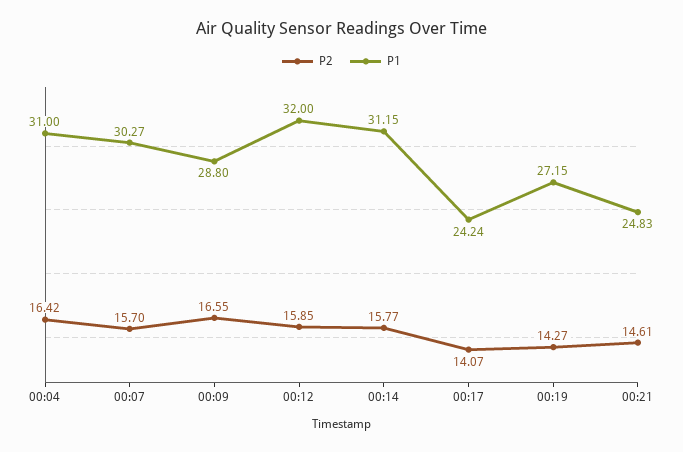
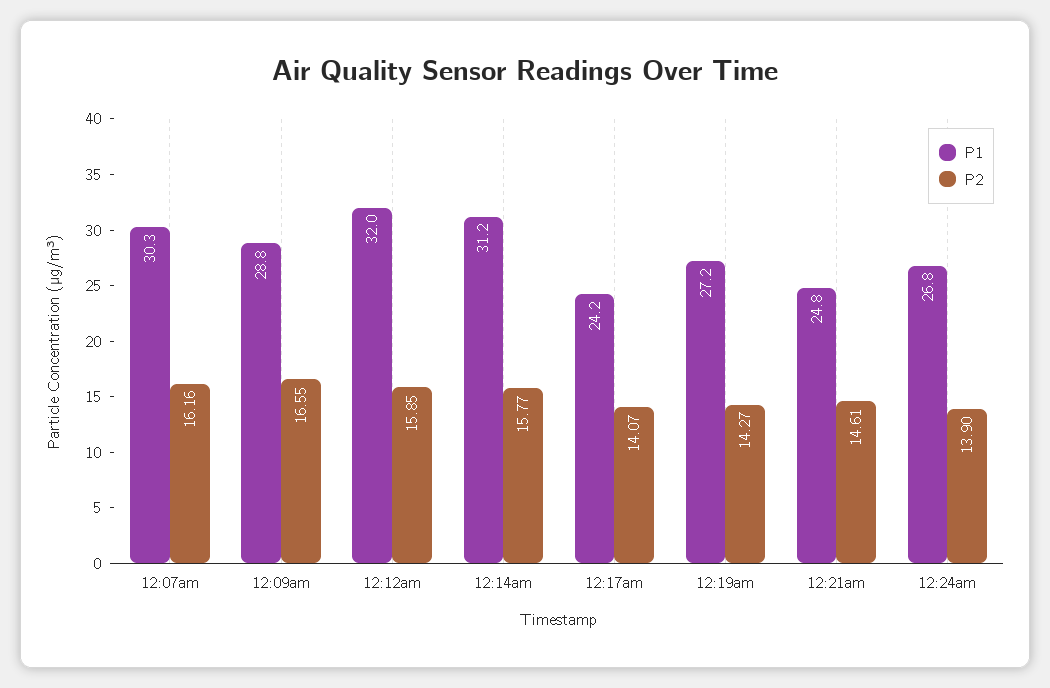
P2, 00:04: 16.42 -> none
P1, 00:04: 31 -> none
P2, 00:07: 15.7 -> 16.16
P1, 12:24am: none -> 26.8
P2, 12:24am: none -> 13.9

